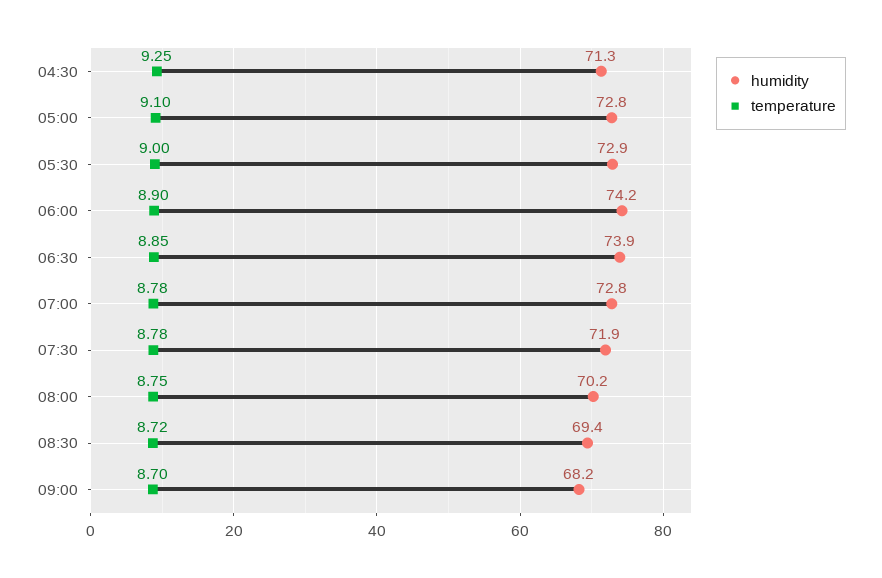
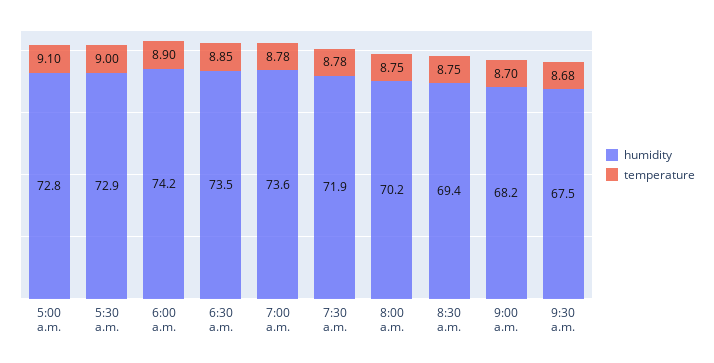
humidity, 04:30: 71.3 -> none
temperature, 04:30: 9.25 -> none
humidity, 06:30: 73.9 -> 73.5
humidity, 07:00: 72.8 -> 73.6
temperature, 08:30: 8.72 -> 8.75
humidity, 9:30 a.m.: none -> 67.5
temperature, 9:30 a.m.: none -> 8.68

